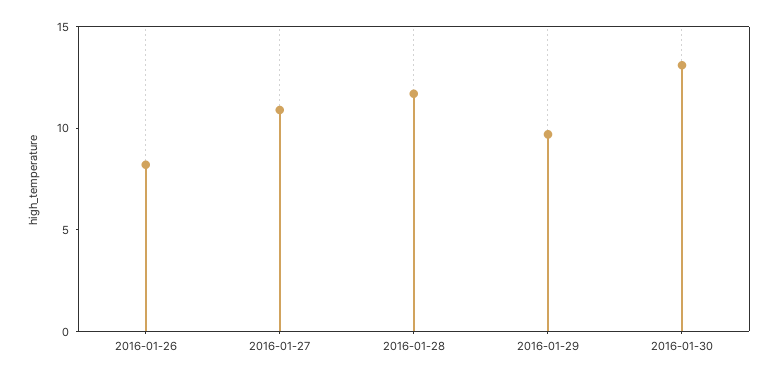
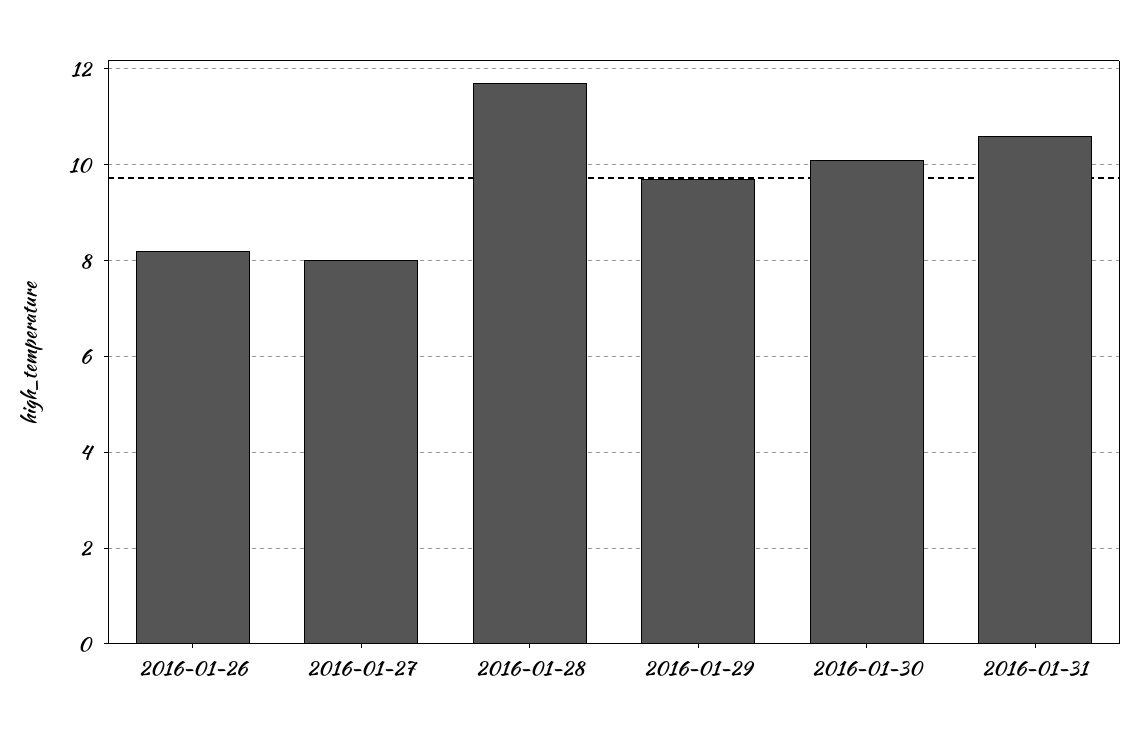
2016-01-27: 11 -> 8
2016-01-30: 13 -> 10
2016-01-31: none -> 10.5

